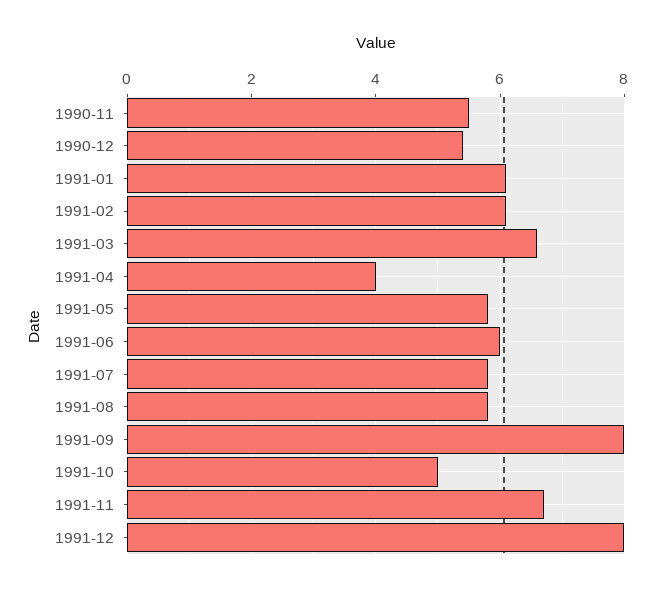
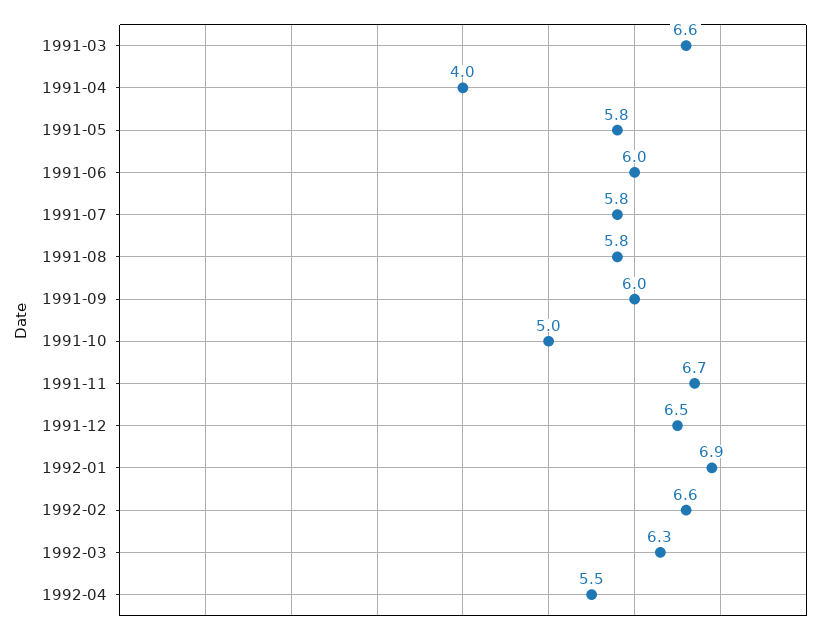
1990-11: 5.5 -> none
1990-12: 5.5 -> none
1991-01: 6 -> none
1991-02: 6 -> none
1991-09: 8 -> 6
1991-12: 8 -> 6.5
1992-01: none -> 6.9
1992-02: none -> 6.6
1992-03: none -> 6.3
1992-04: none -> 5.5

